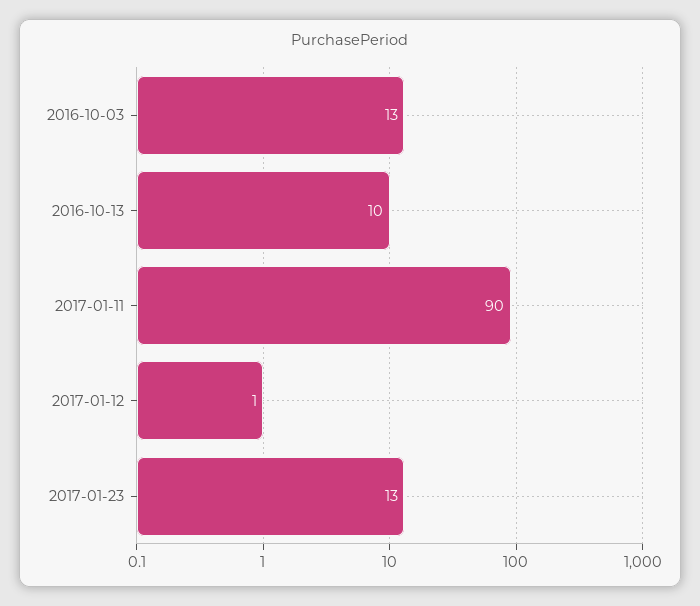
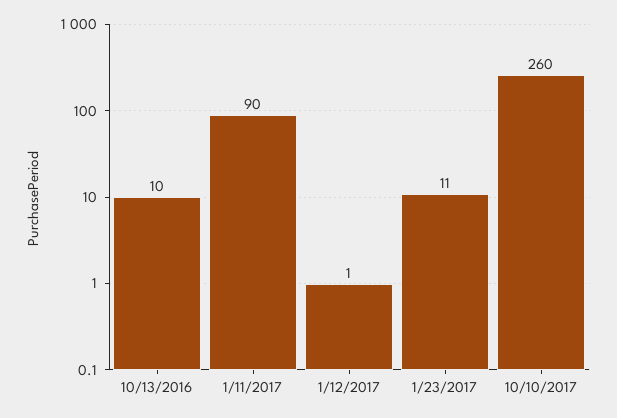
2016-10-03: 13 -> none
2017-01-23: 13 -> 11
10/10/2017: none -> 260

